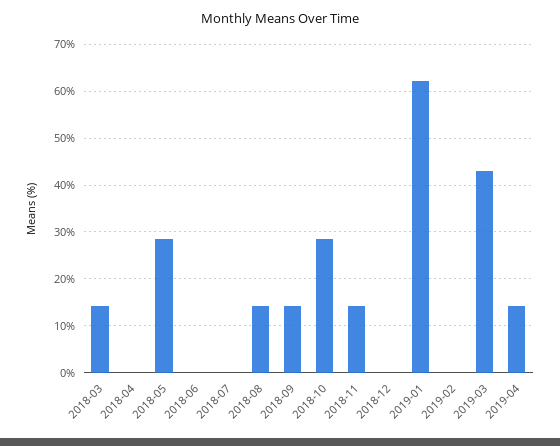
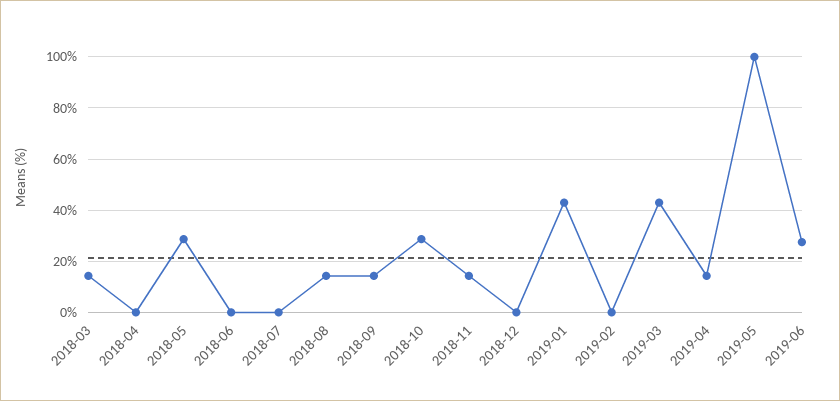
2019-01: 62 -> 42.5
2019-05: none -> 100
2019-06: none -> 27.5

